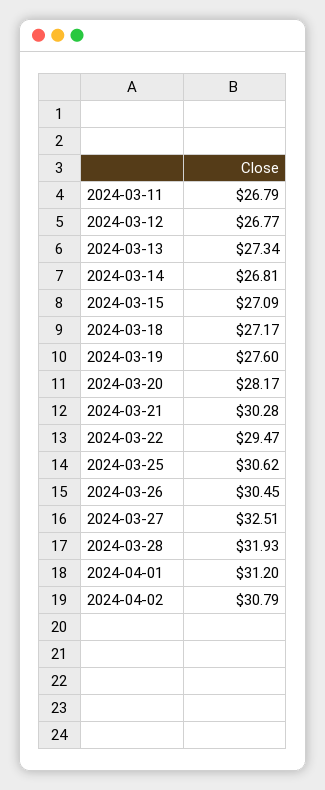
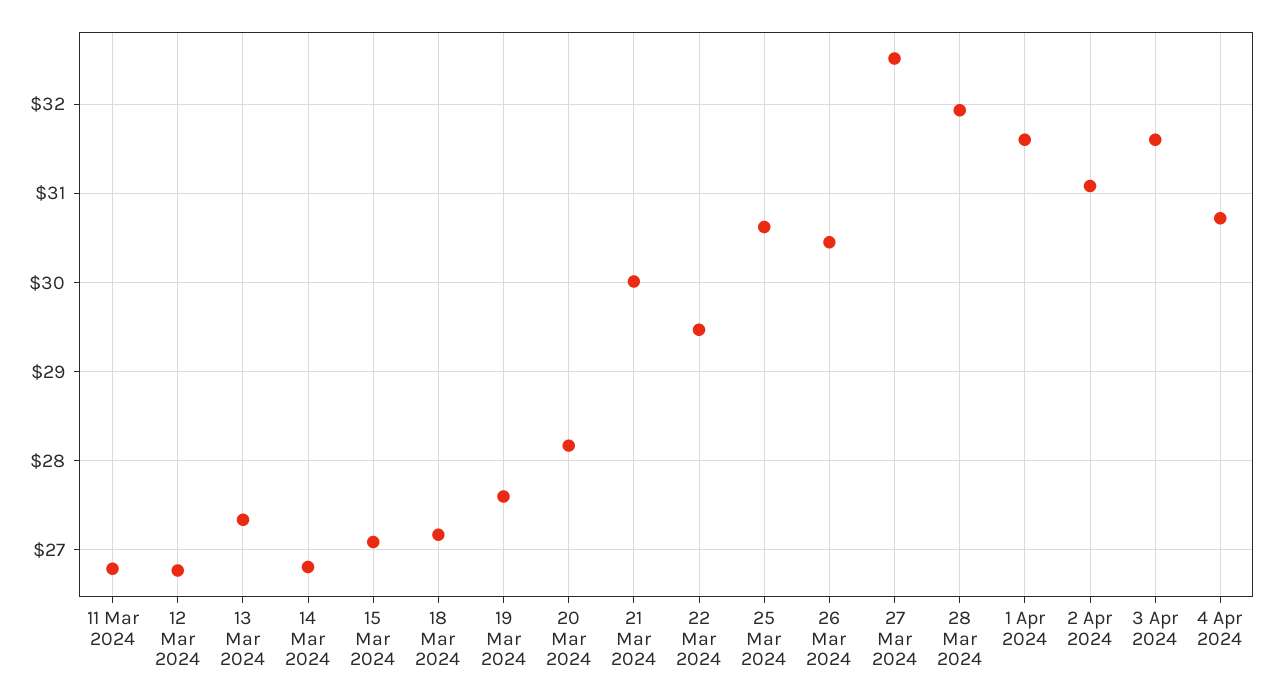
2024-03-21: 30.28 -> 30
2024-04-01: 31.2 -> 31.6
2024-04-02: 30.79 -> 31.1
3 Apr 2024: none -> 31.6
4 Apr 2024: none -> 30.7

